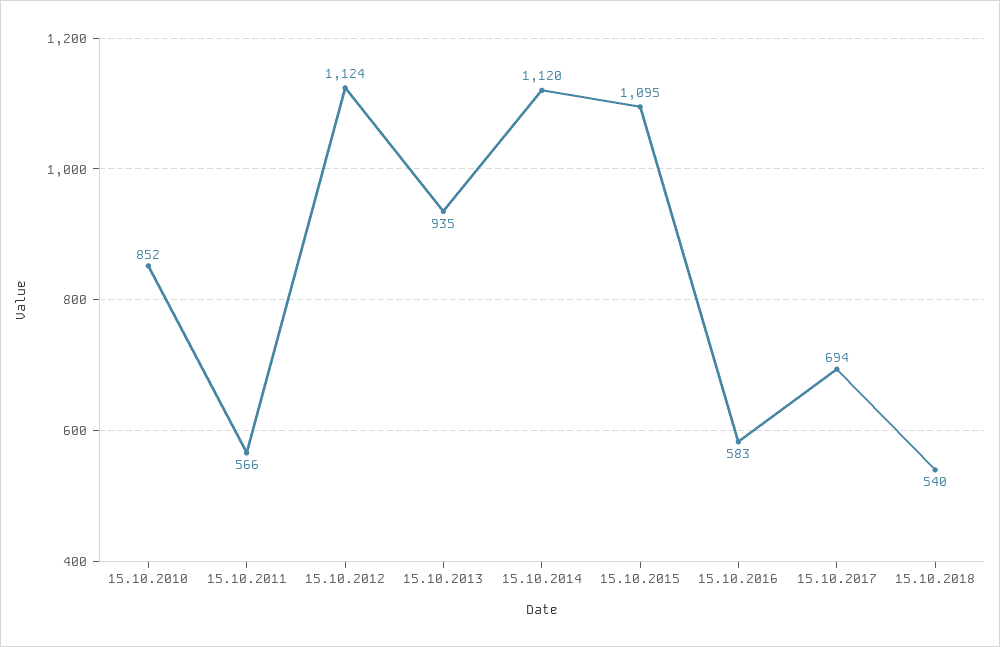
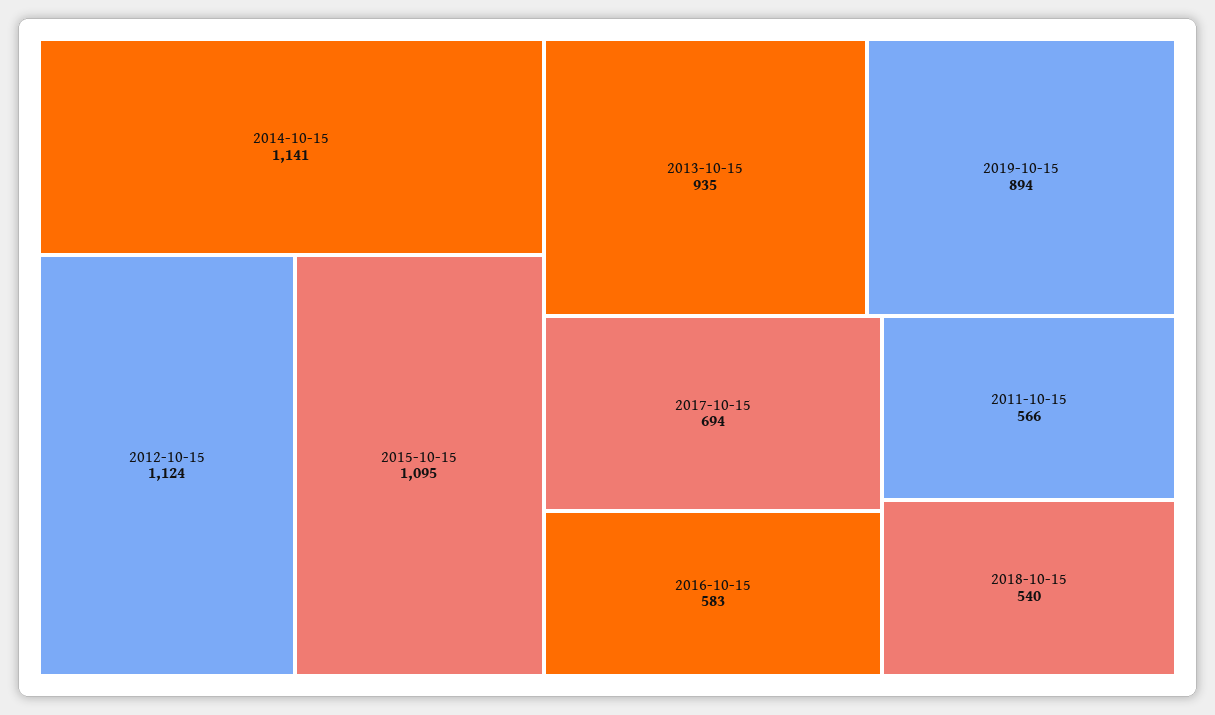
15.10.2010: 852 -> none
15.10.2014: 1120 -> 1141
2019-10-15: none -> 894

